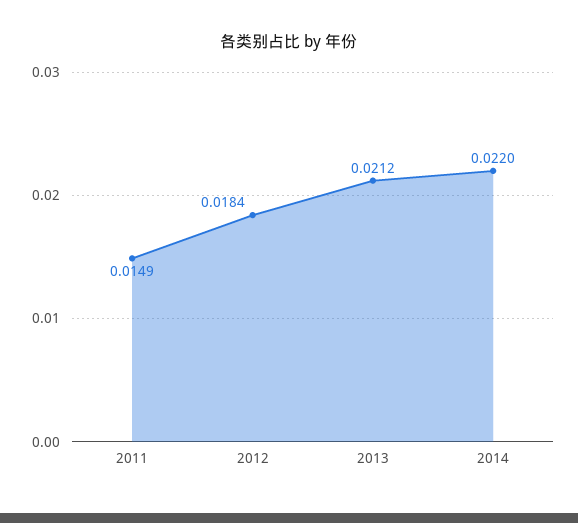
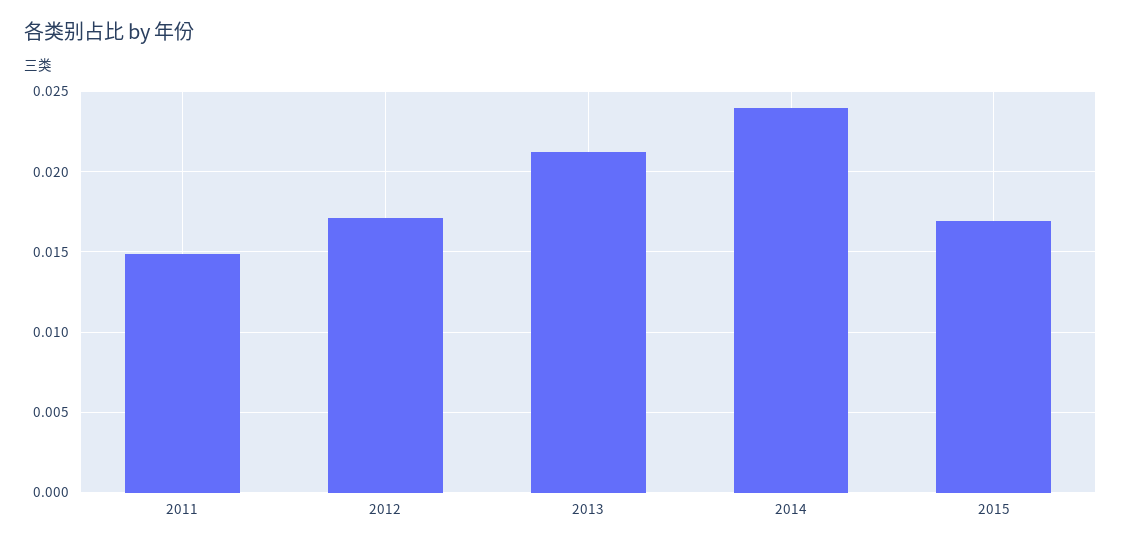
2012: 0.0184 -> 0.017
2014: 0.022 -> 0.024
2015: none -> 0.017

